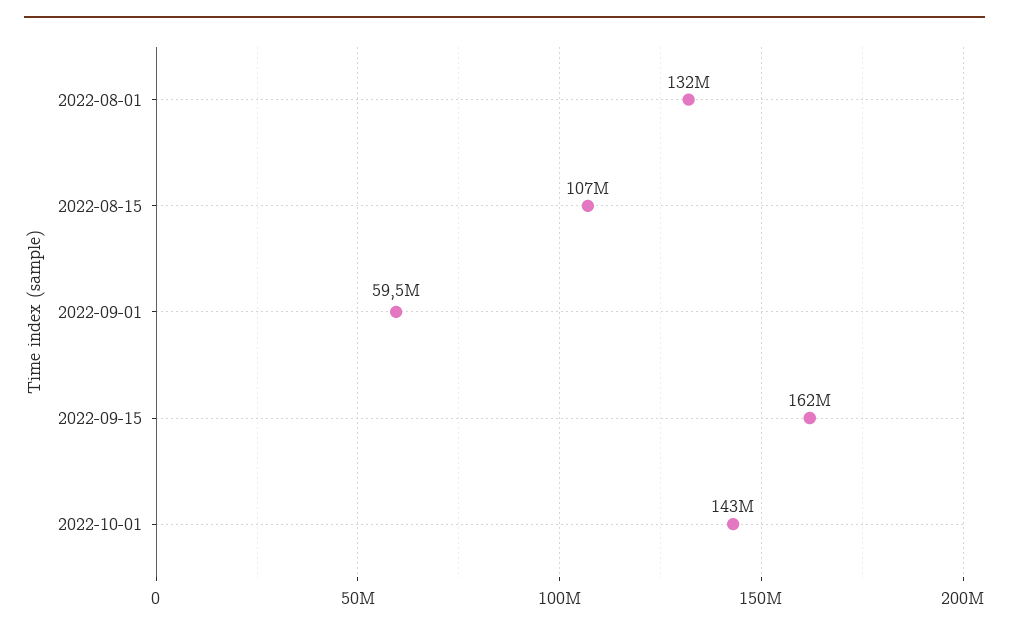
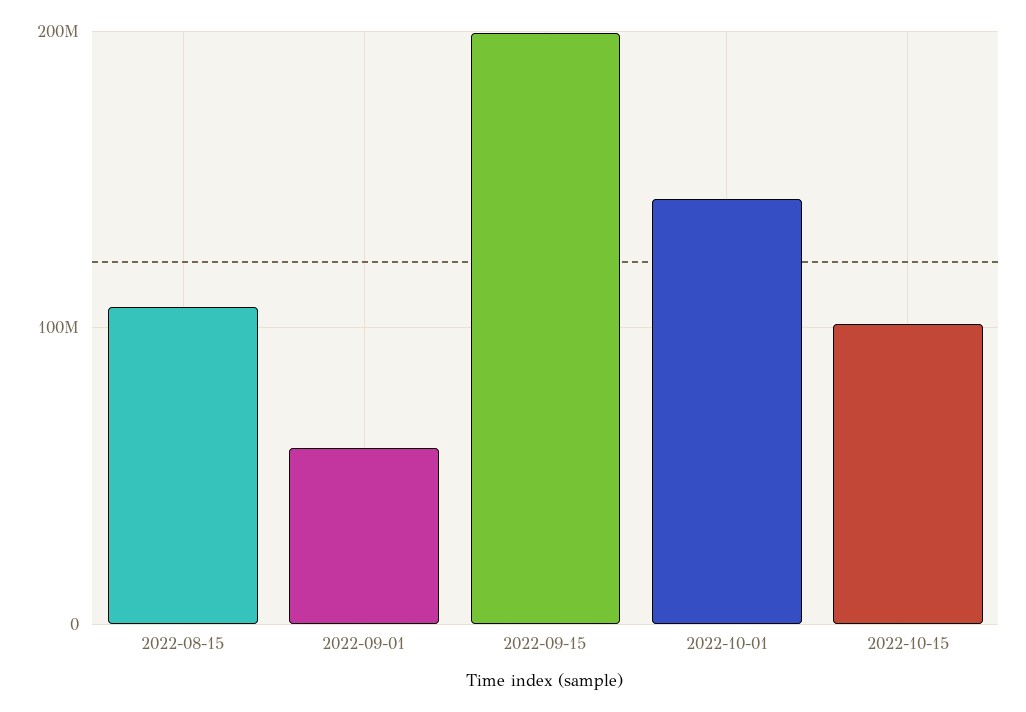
2022-08-01: 132000000 -> none
2022-09-15: 162000000 -> 200000000
2022-10-15: none -> 100000000

